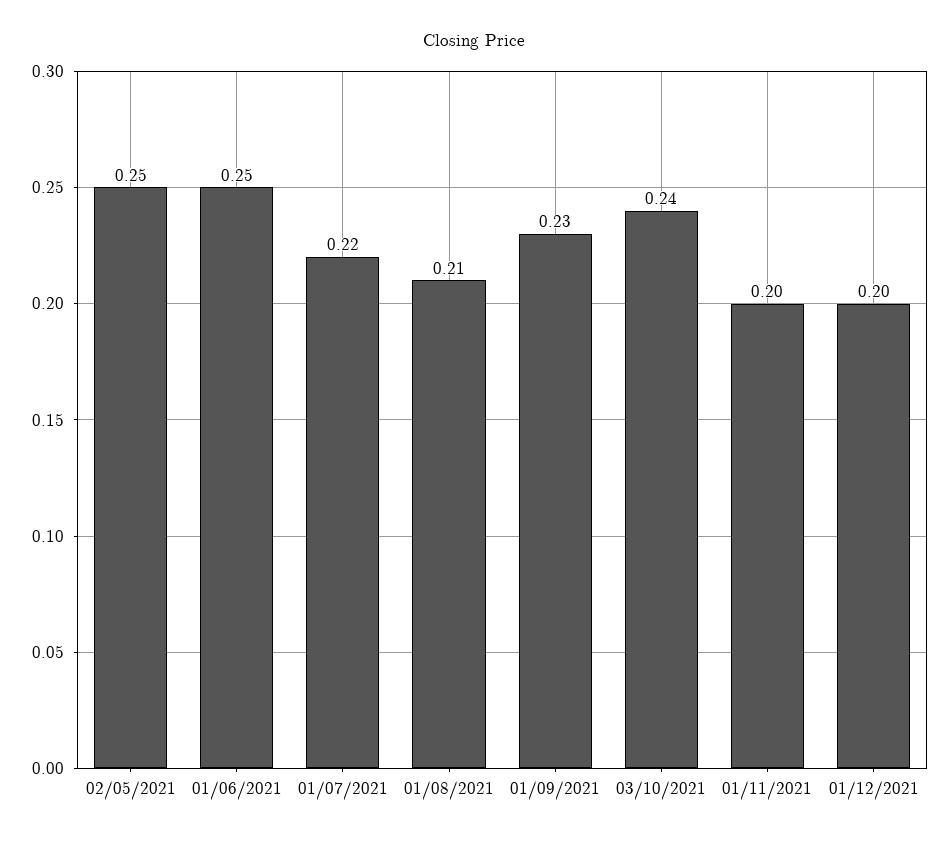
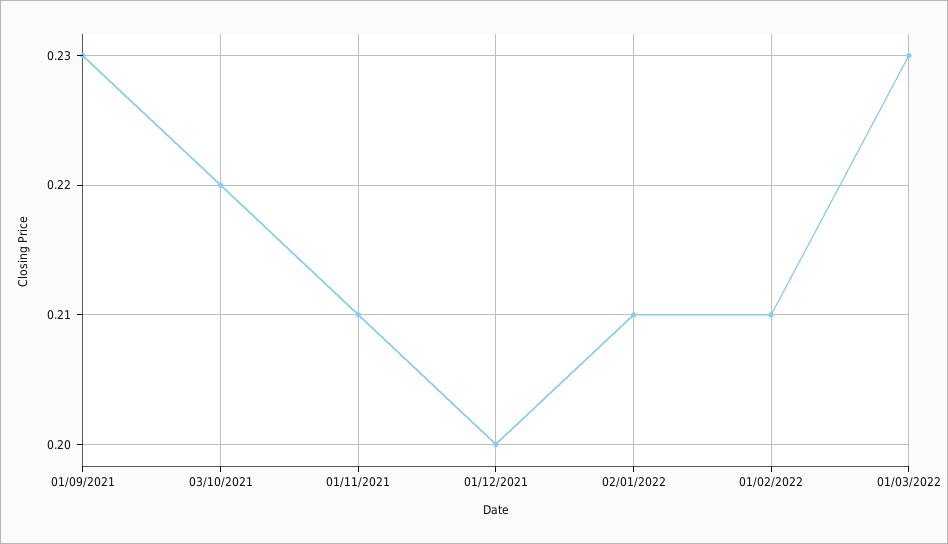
02/05/2021: 0.25 -> none
01/06/2021: 0.25 -> none
01/07/2021: 0.22 -> none
01/08/2021: 0.21 -> none
03/10/2021: 0.24 -> 0.22
01/11/2021: 0.2 -> 0.21
02/01/2022: none -> 0.21
01/02/2022: none -> 0.21
01/03/2022: none -> 0.23

